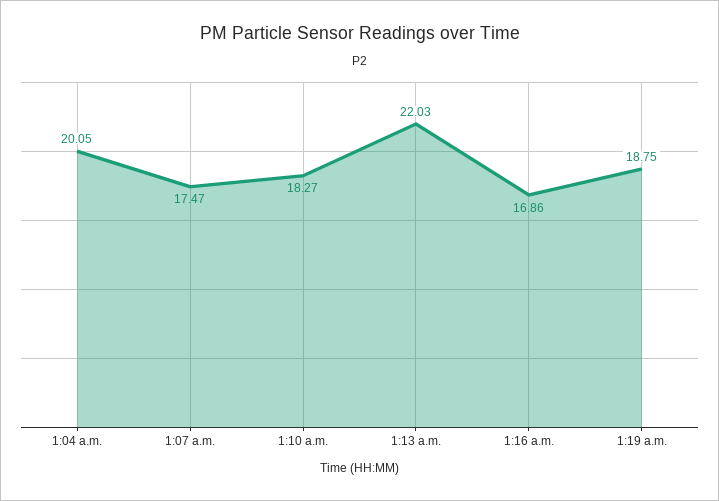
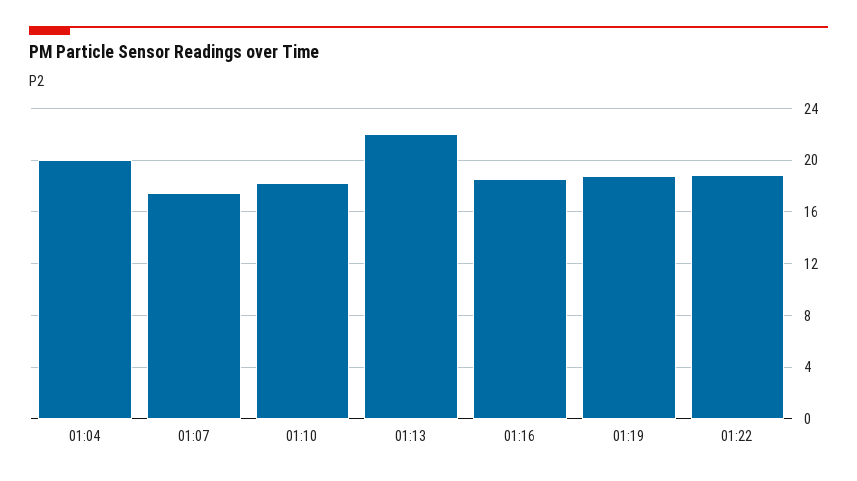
1:16 a.m.: 16.86 -> 18.5
01:22: none -> 19

